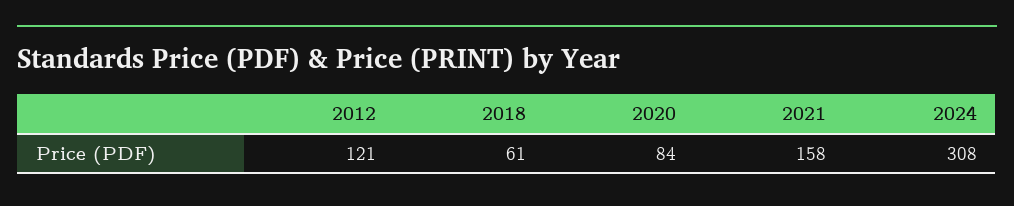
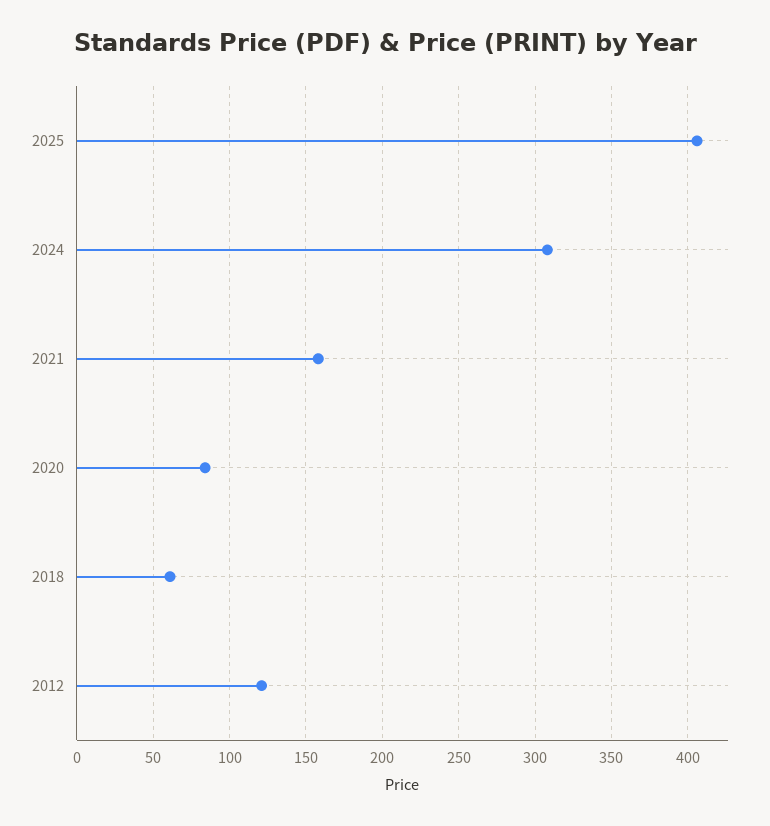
2025: none -> 405

